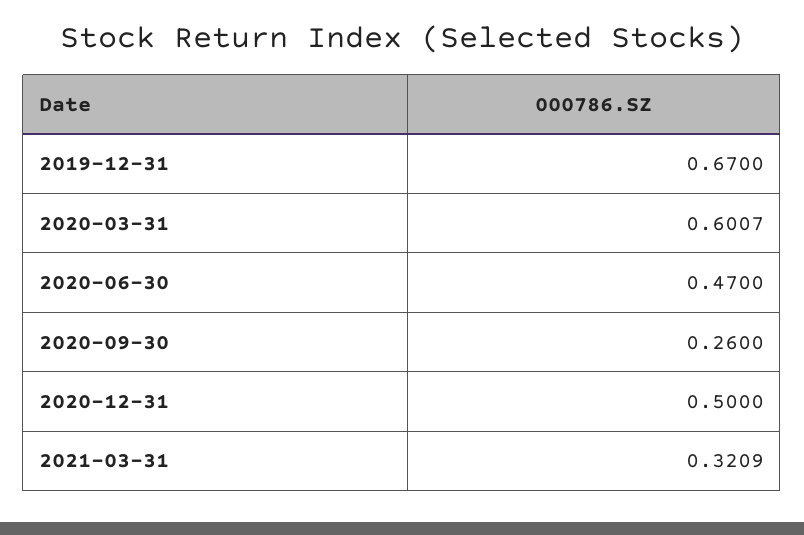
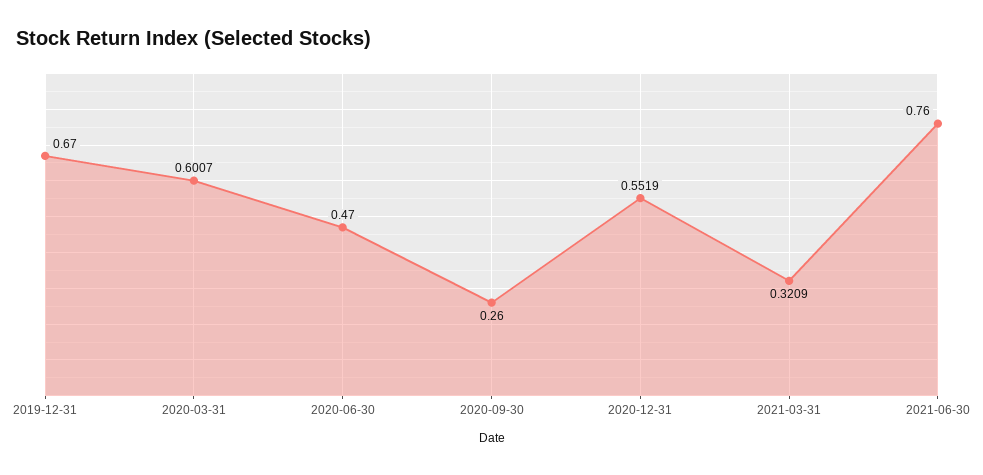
2020-12-31: 0.5 -> 0.5519
2021-06-30: none -> 0.76

